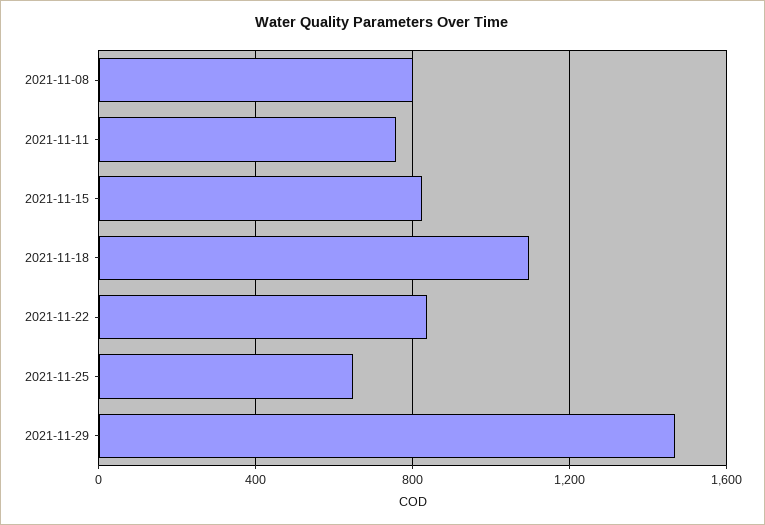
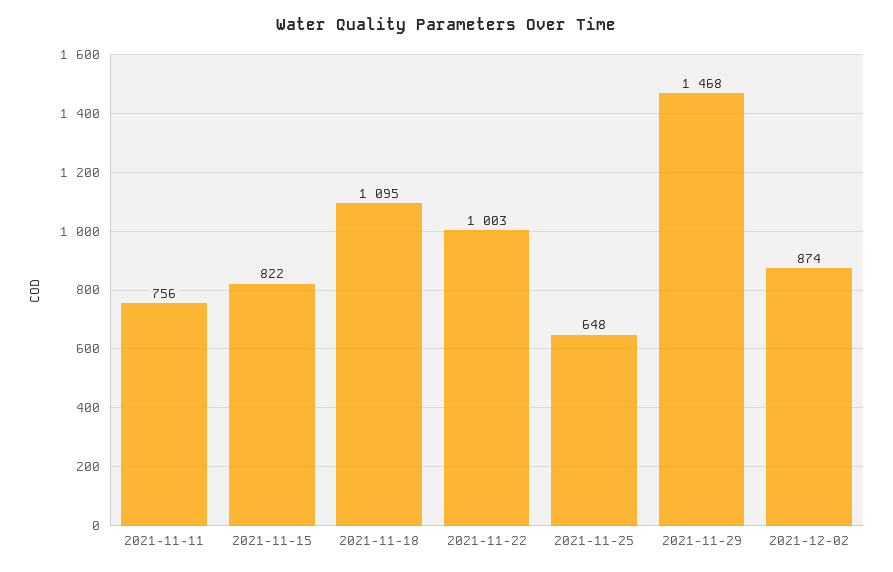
2021-11-08: 800 -> none
2021-11-22: 850 -> 1003
2021-12-02: none -> 874

